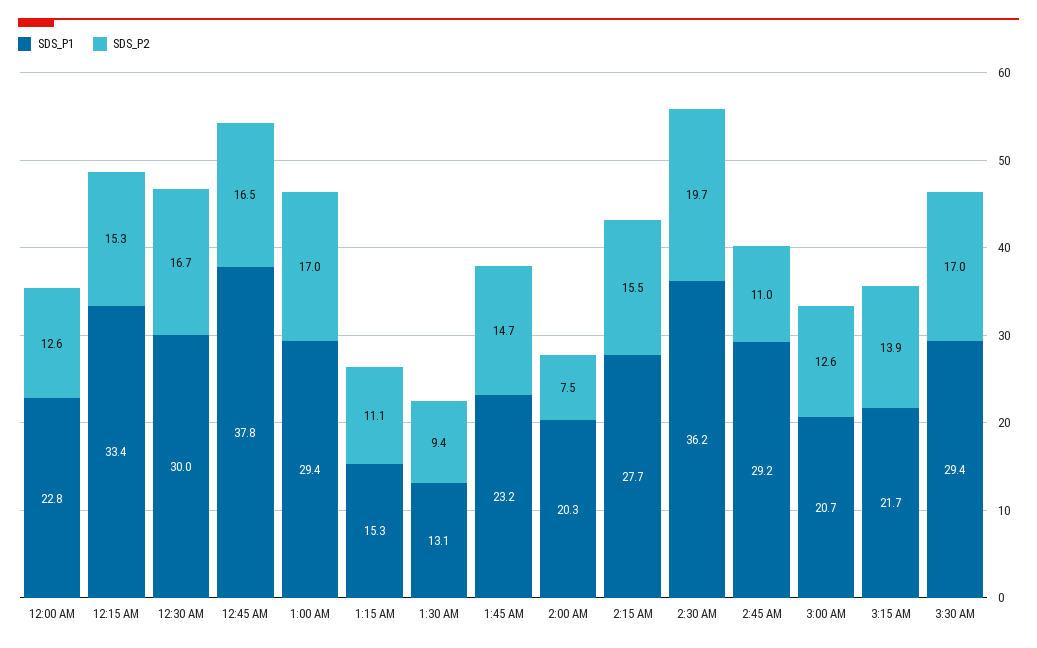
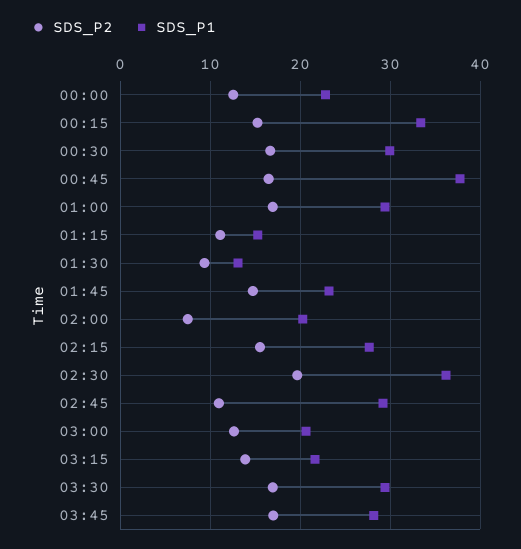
SDS_P2, 03:45: none -> 17
SDS_P1, 03:45: none -> 28

